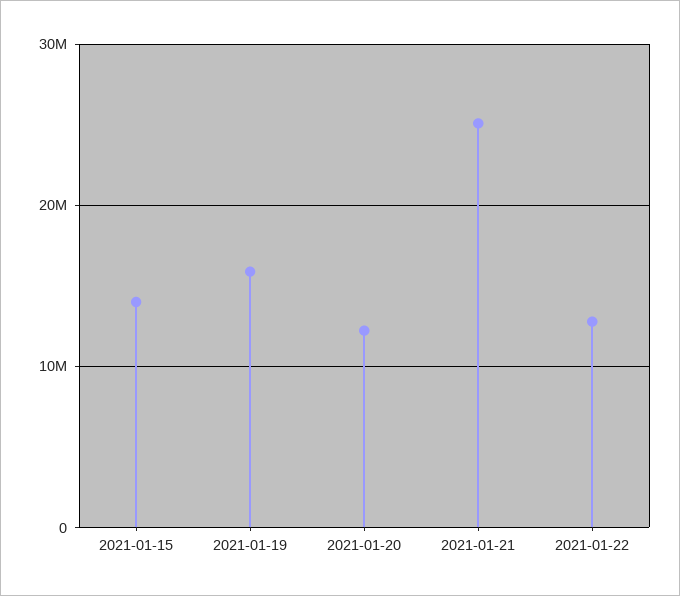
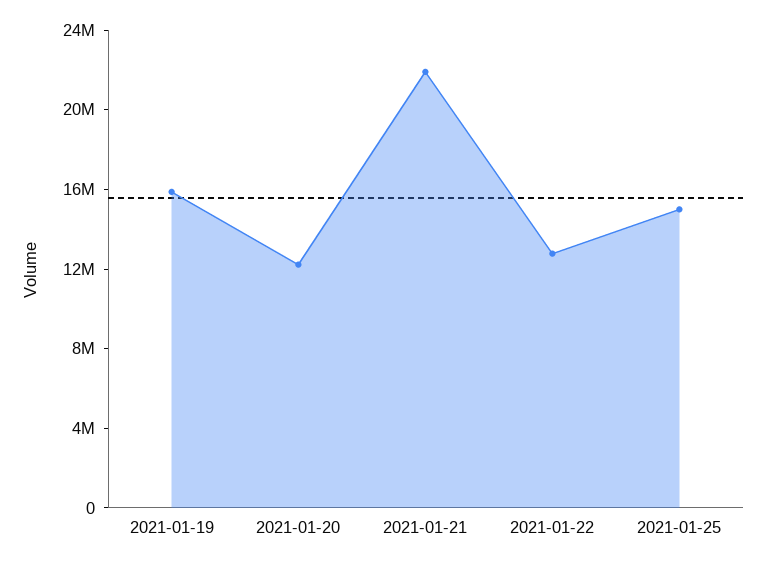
2021-01-15: 14000000 -> none
2021-01-21: 25000000 -> 22000000
2021-01-25: none -> 15000000

